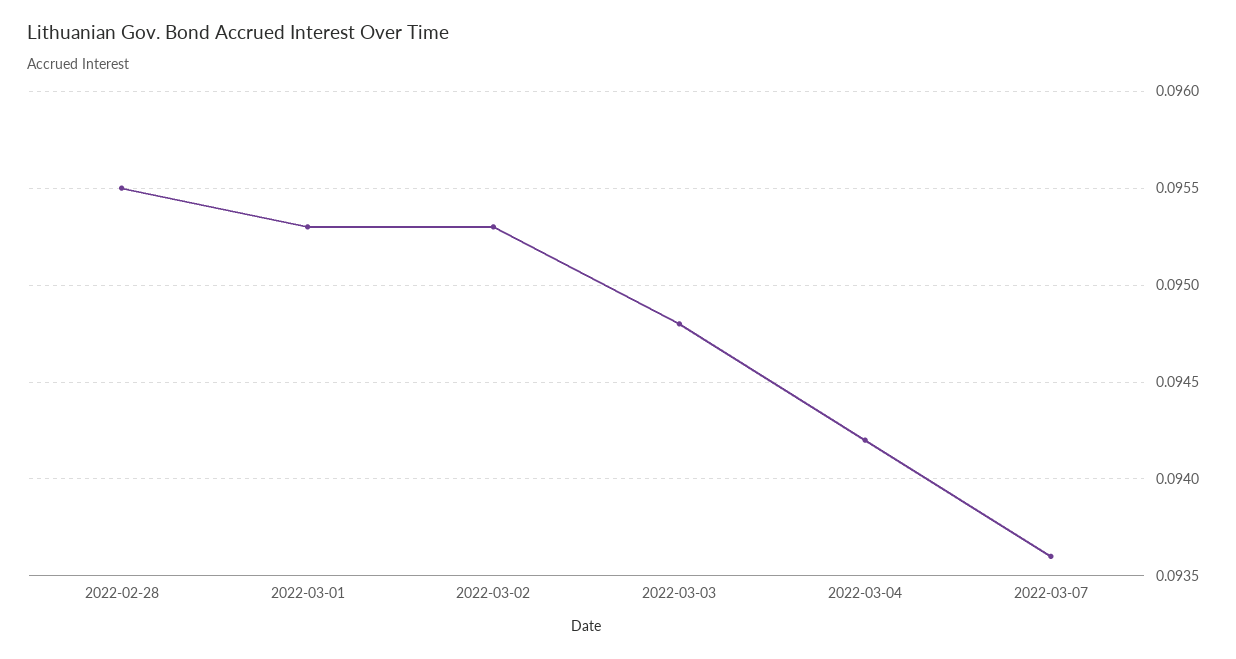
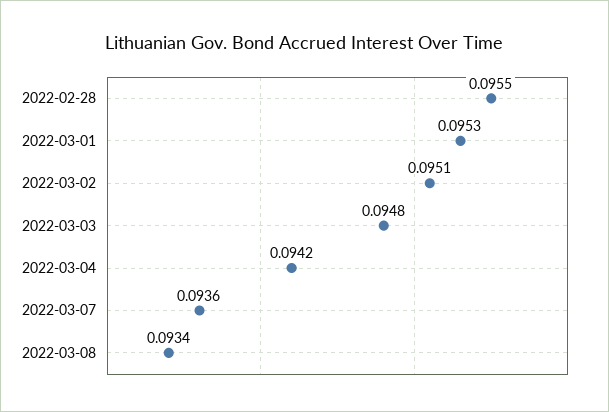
2022-03-02: 0.0953 -> 0.0951
2022-03-08: none -> 0.0934

